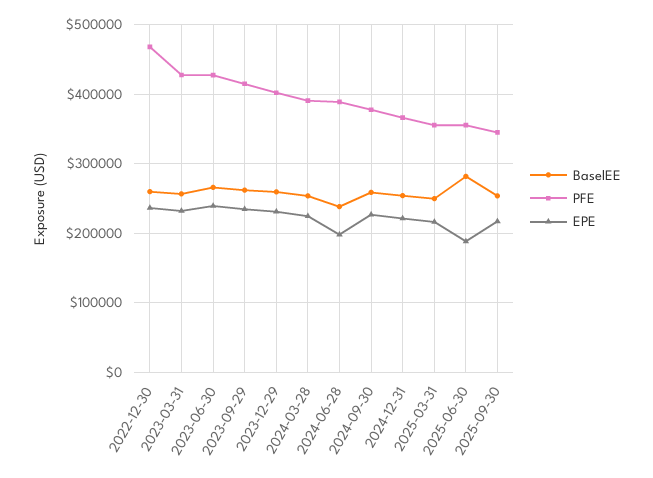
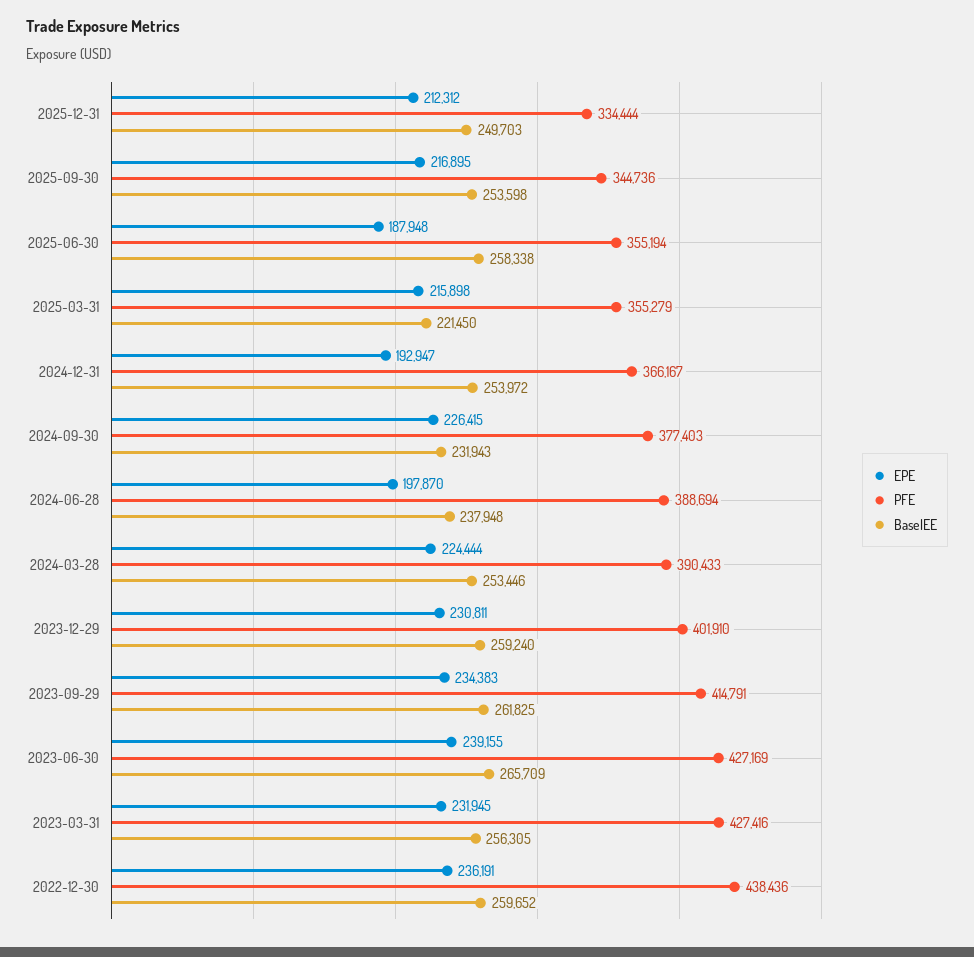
PFE, 2022-12-30: 470000 -> 438436
BaselEE, 2024-09-30: 260000 -> 231943
EPE, 2024-12-31: 220000 -> 192947
BaselEE, 2025-03-31: 250000 -> 221450
BaselEE, 2025-06-30: 280000 -> 258338
EPE, 2025-12-31: none -> 212312
PFE, 2025-12-31: none -> 334444
BaselEE, 2025-12-31: none -> 249703

